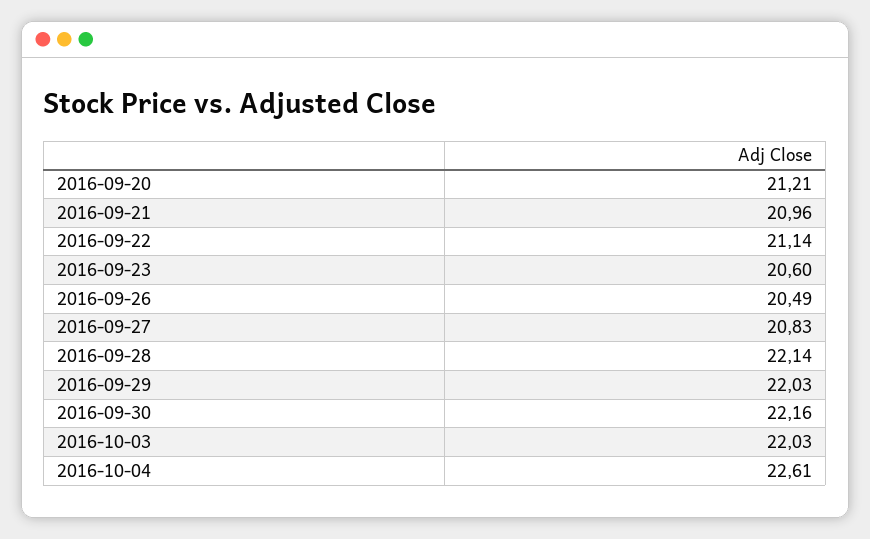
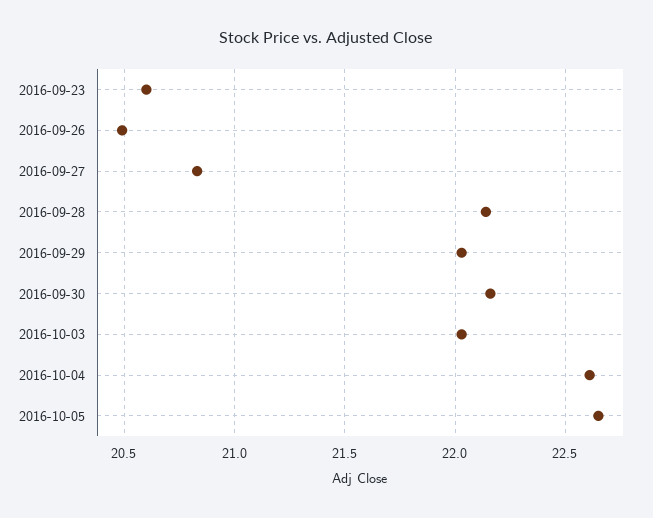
2016-09-20: 21.21 -> none
2016-09-21: 20.96 -> none
2016-09-22: 21.14 -> none
2016-10-05: none -> 22.65

